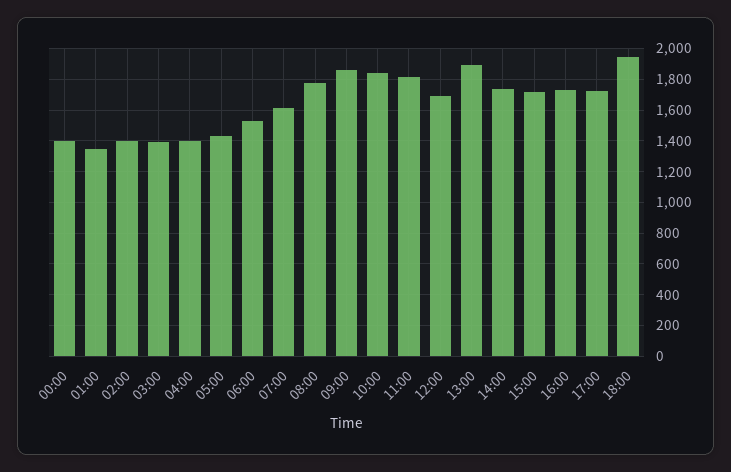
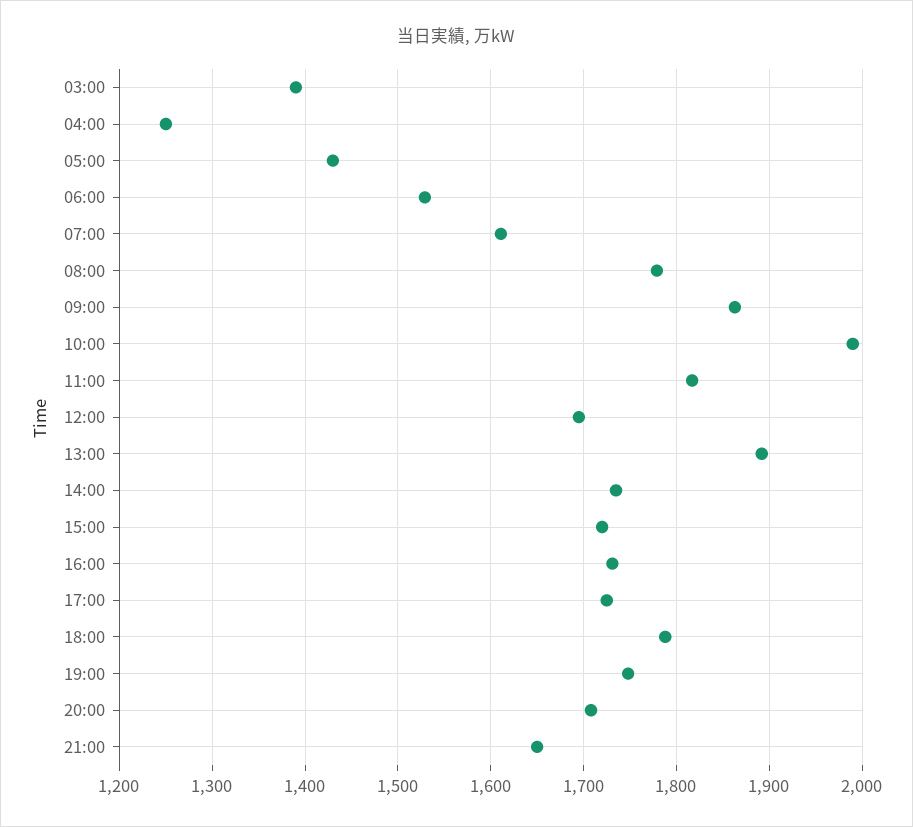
00:00: 1400 -> none
01:00: 1350 -> none
02:00: 1400 -> none
04:00: 1400 -> 1250
10:00: 1850 -> 1990
18:00: 1950 -> 1790
19:00: none -> 1750
20:00: none -> 1710
21:00: none -> 1650

